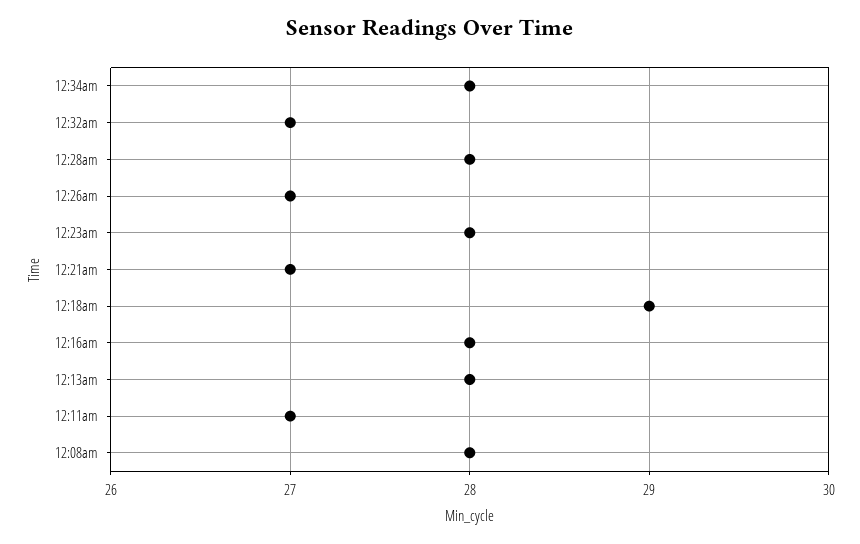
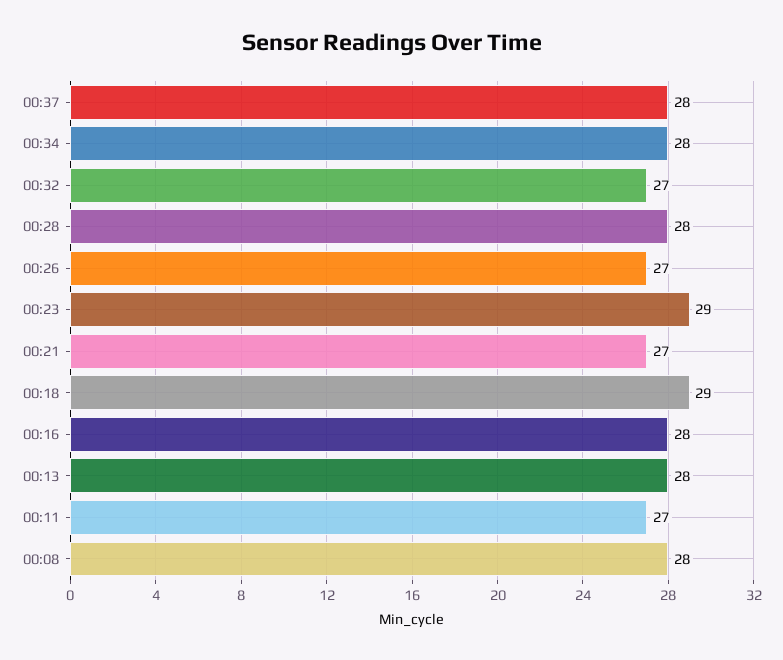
12:23am: 28 -> 29
00:37: none -> 28

